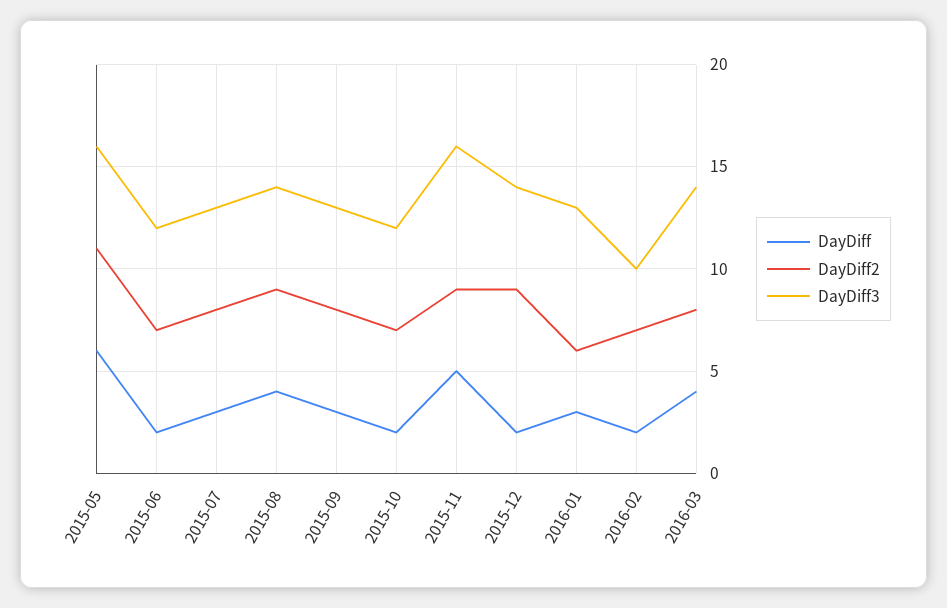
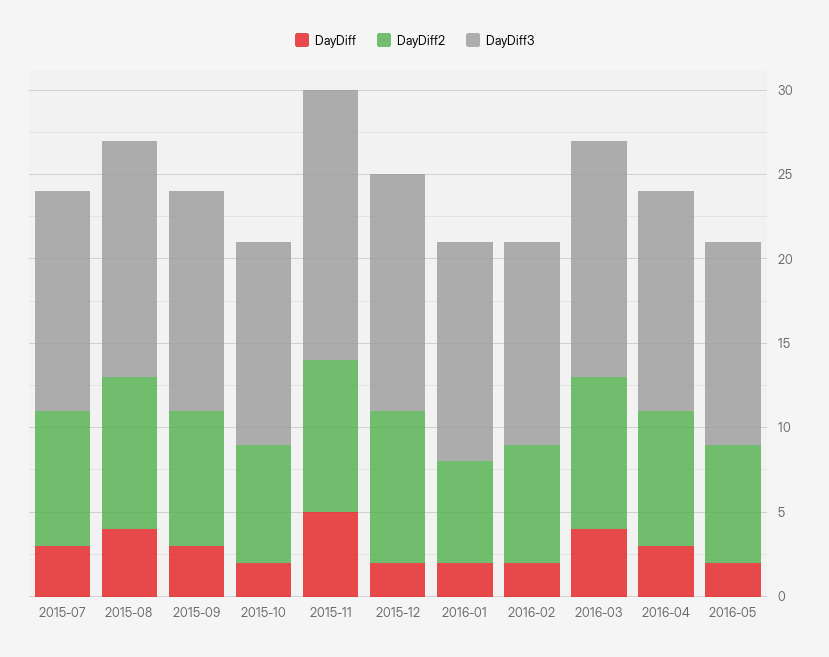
DayDiff, 2015-05: 6 -> none
DayDiff2, 2015-05: 11 -> none
DayDiff3, 2015-05: 16 -> none
DayDiff, 2015-06: 2 -> none
DayDiff2, 2015-06: 7 -> none
DayDiff3, 2015-06: 12 -> none
DayDiff, 2016-01: 3 -> 2
DayDiff3, 2016-02: 10 -> 12
DayDiff2, 2016-03: 8 -> 9
DayDiff, 2016-04: none -> 3
DayDiff2, 2016-04: none -> 8
DayDiff3, 2016-04: none -> 13
DayDiff, 2016-05: none -> 2
DayDiff2, 2016-05: none -> 7
DayDiff3, 2016-05: none -> 12

